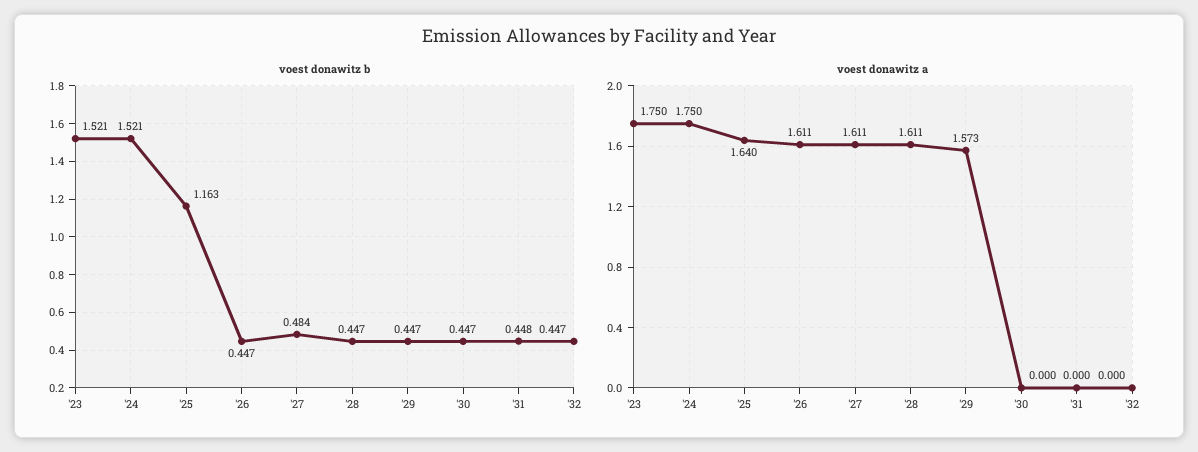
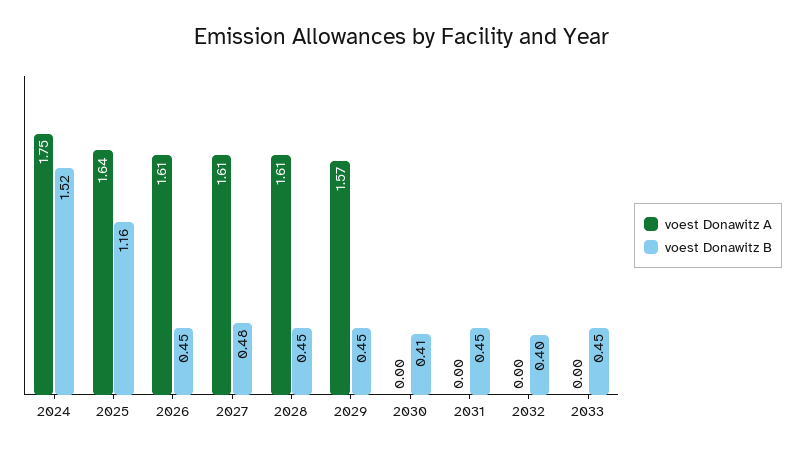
voest donawitz b, '23: 1.521 -> none
voest donawitz b, '30: 0.447 -> 0.41
voest donawitz b, '32: 0.447 -> 0.4
voest donawitz a, '23: 1.75 -> none
voest donawitz a, 2033: none -> 0
voest donawitz b, 2033: none -> 0.45

